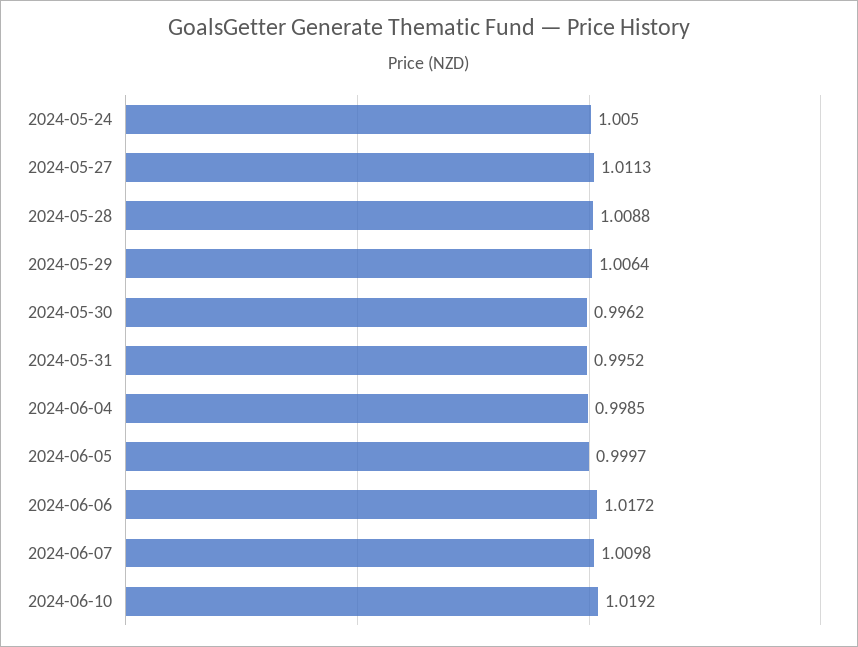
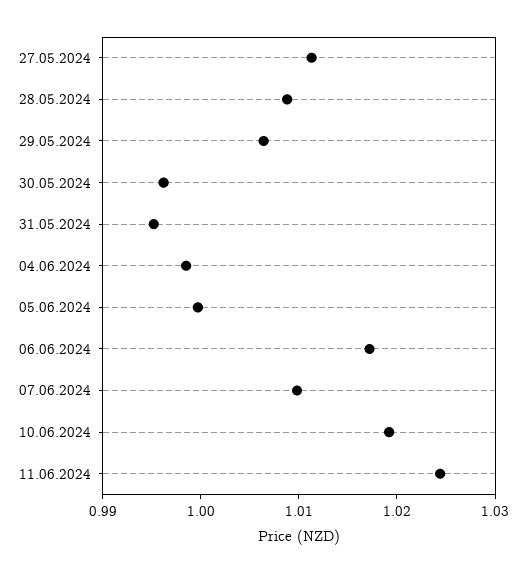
2024-05-24: 1.005 -> none
11.06.2024: none -> 1.024

